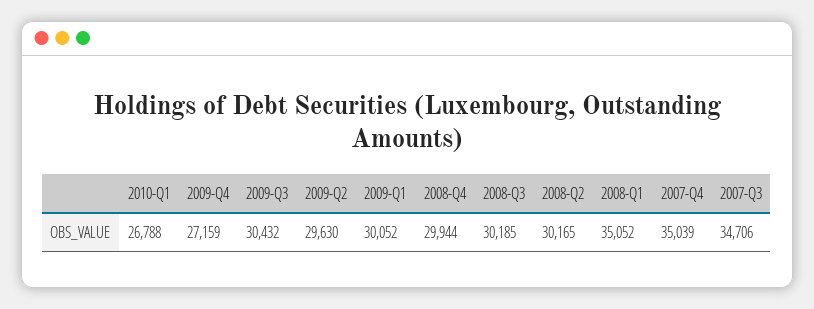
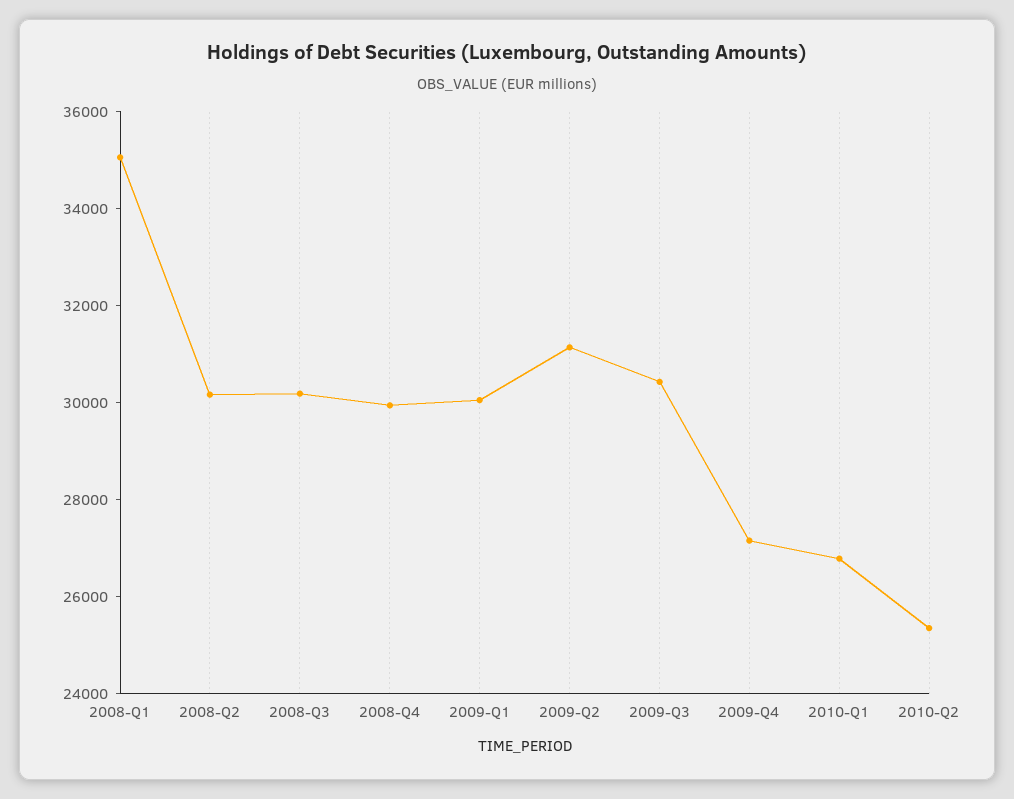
2009-Q2: 29630 -> 31000
2007-Q4: 35039 -> none
2007-Q3: 34706 -> none
2010-Q2: none -> 25500

